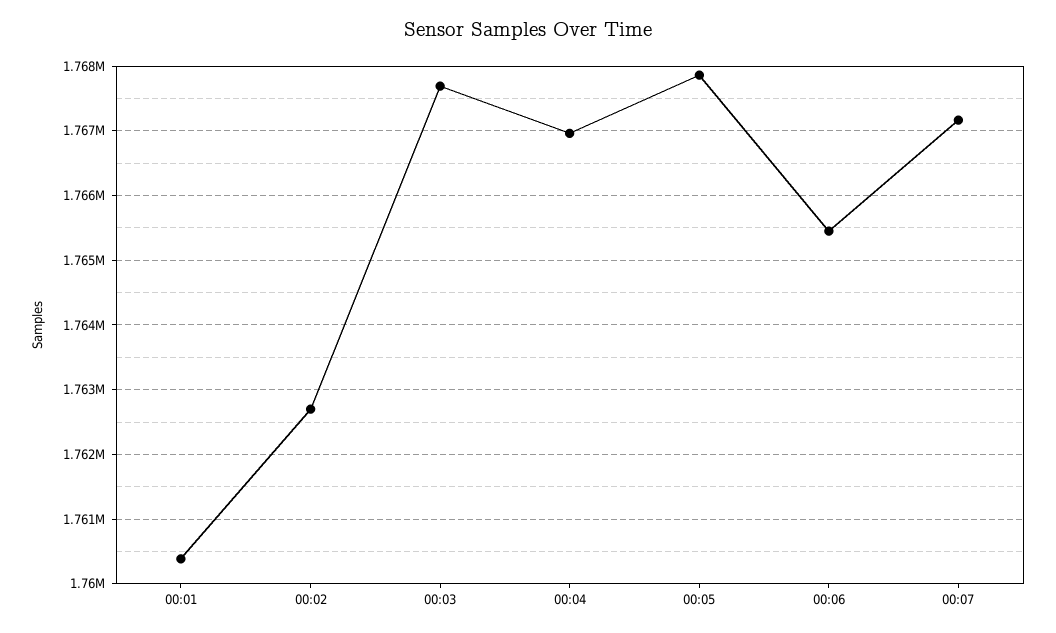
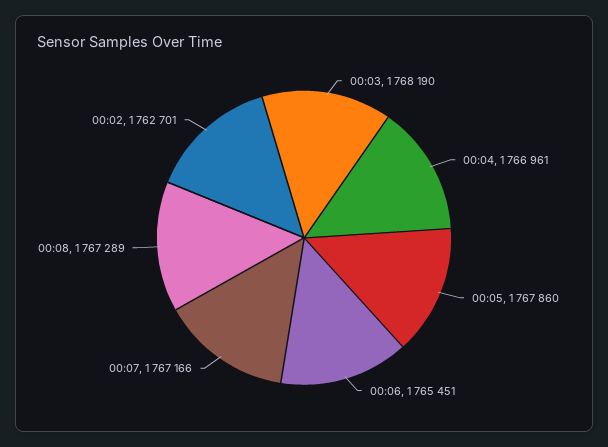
00:01: 1760400 -> none
00:03: 1767700 -> 1768190
00:08: none -> 1767289

